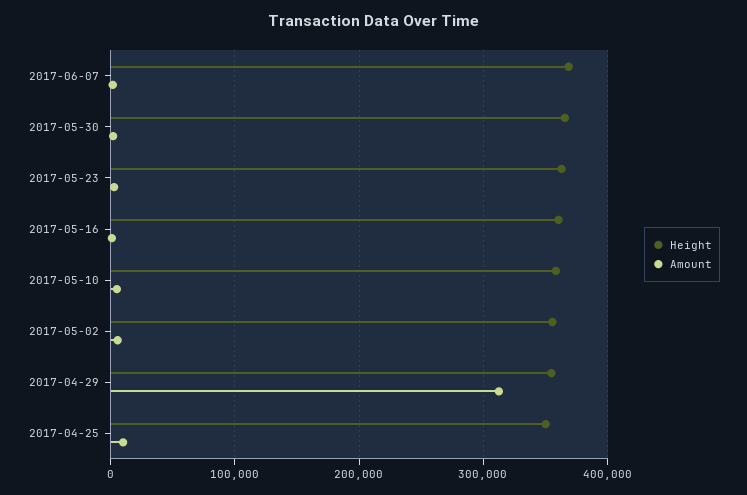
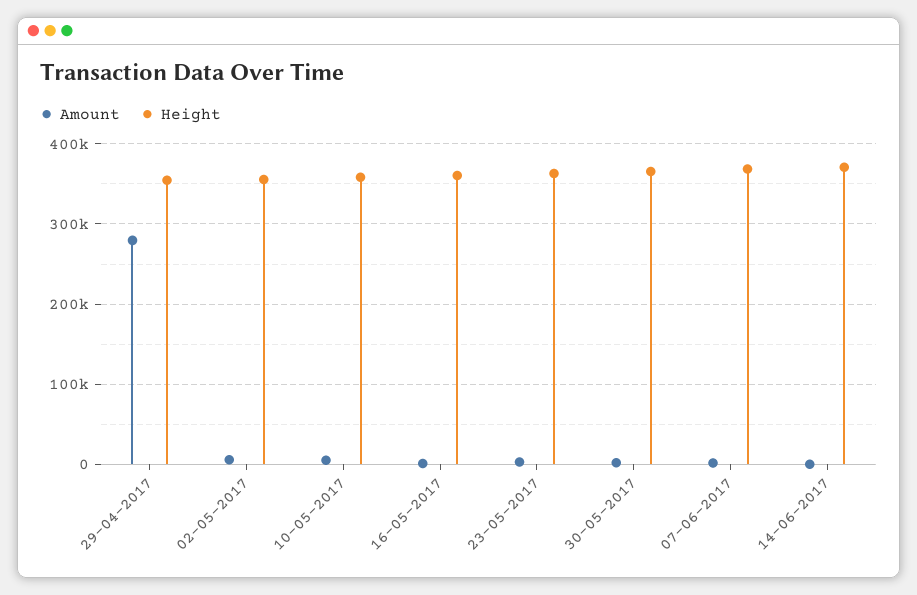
Amount, 2017-04-29: 310000 -> 280000
Height, 2017-04-25: 350000 -> none
Amount, 2017-04-25: 10000 -> none
Amount, 14-06-2017: none -> 0
Height, 14-06-2017: none -> 370000

